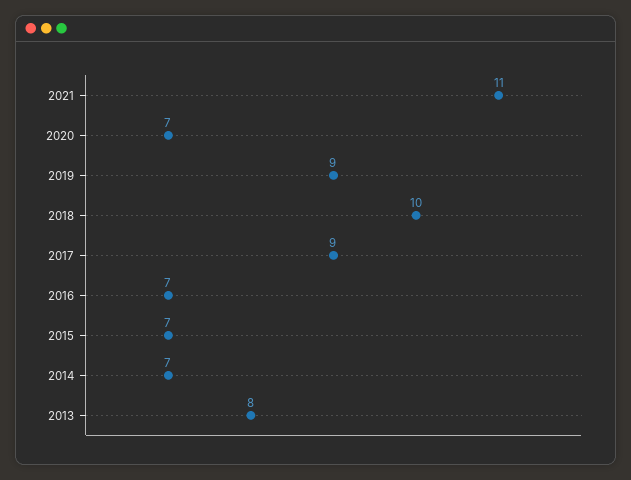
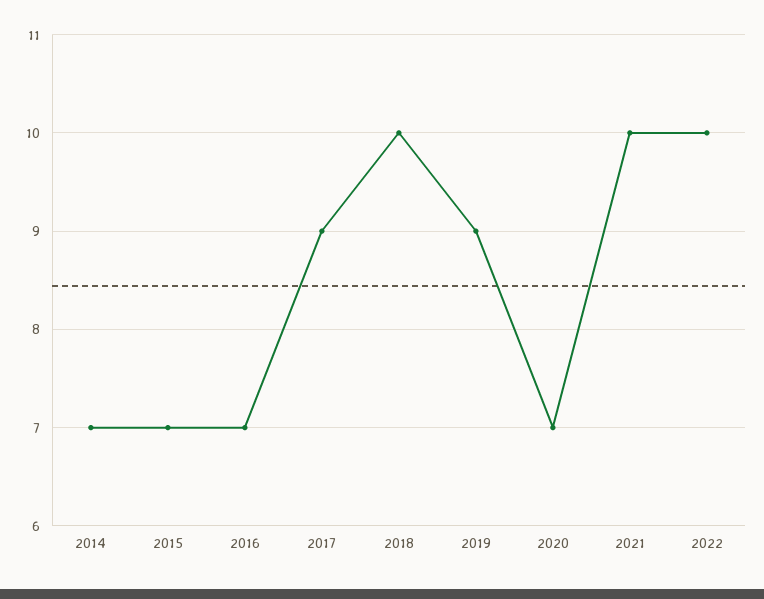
2021: 11 -> 10
2013: 8 -> none
2022: none -> 10

